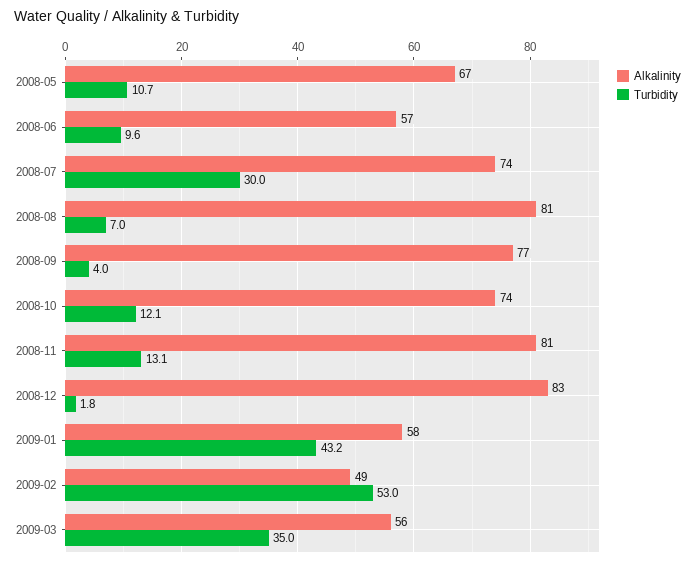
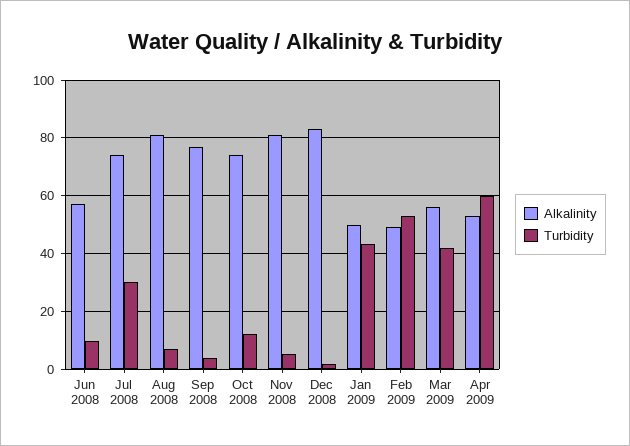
Alkalinity, 2008-05: 67 -> none
Turbidity, 2008-05: 10.7 -> none
Turbidity, 2008-11: 13.1 -> 5
Alkalinity, 2009-01: 58 -> 50
Turbidity, 2009-03: 35 -> 42.5
Alkalinity, Apr 2009: none -> 52.5
Turbidity, Apr 2009: none -> 60

